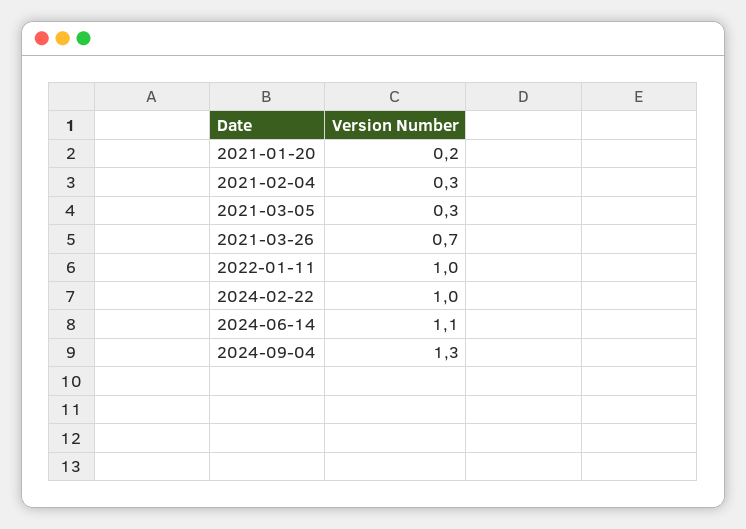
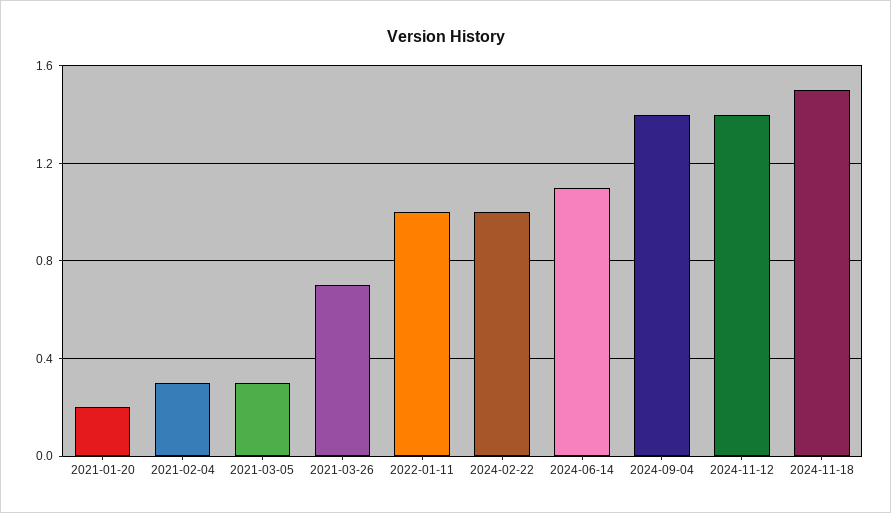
2024-09-04: 1.3 -> 1.4
2024-11-12: none -> 1.4
2024-11-18: none -> 1.5

